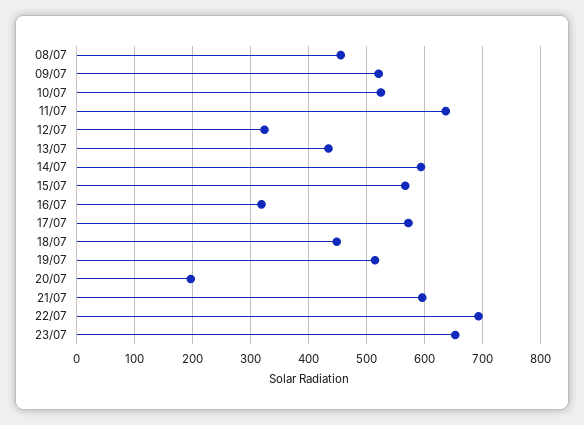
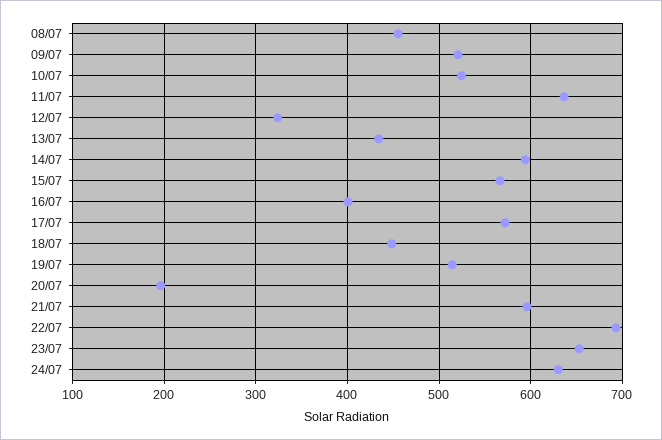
16/07: 320 -> 400
24/07: none -> 630

